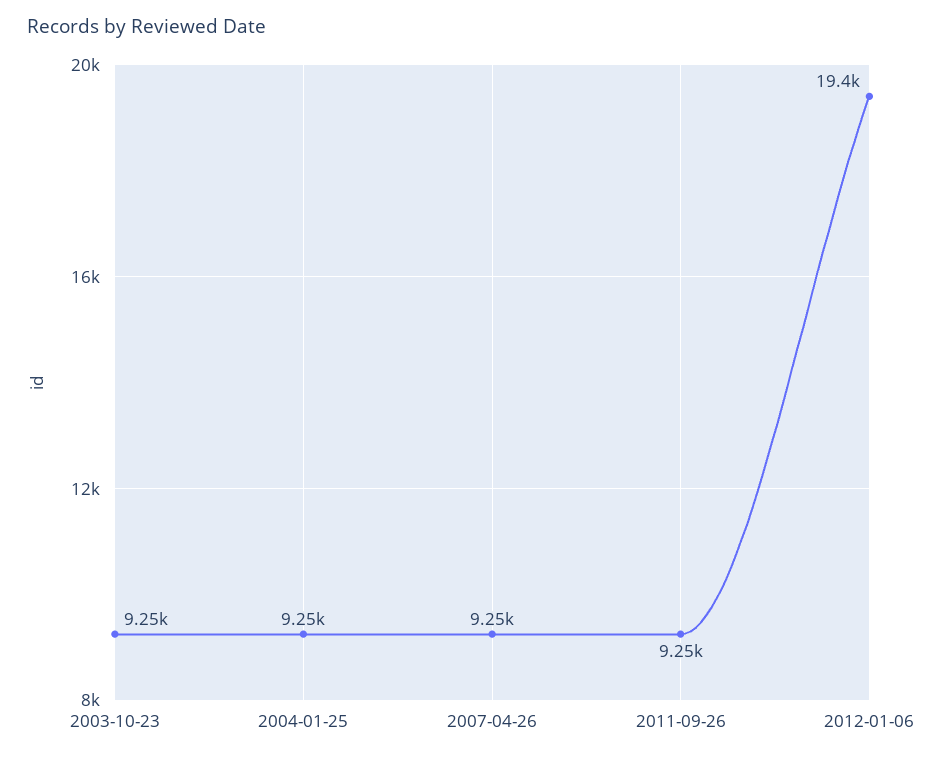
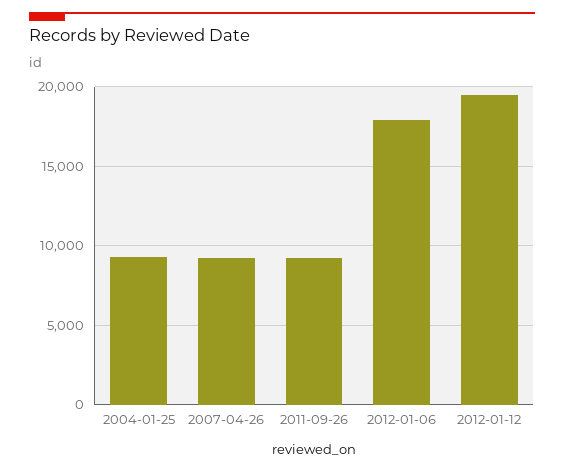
2003-10-23: 9250 -> none
2012-01-06: 19400 -> 18000
2012-01-12: none -> 19500

